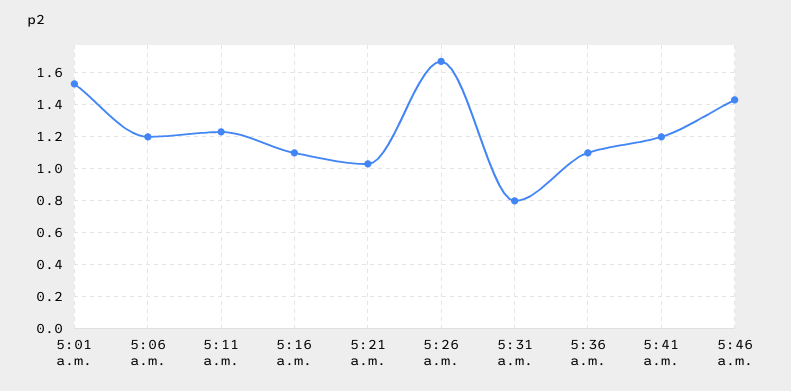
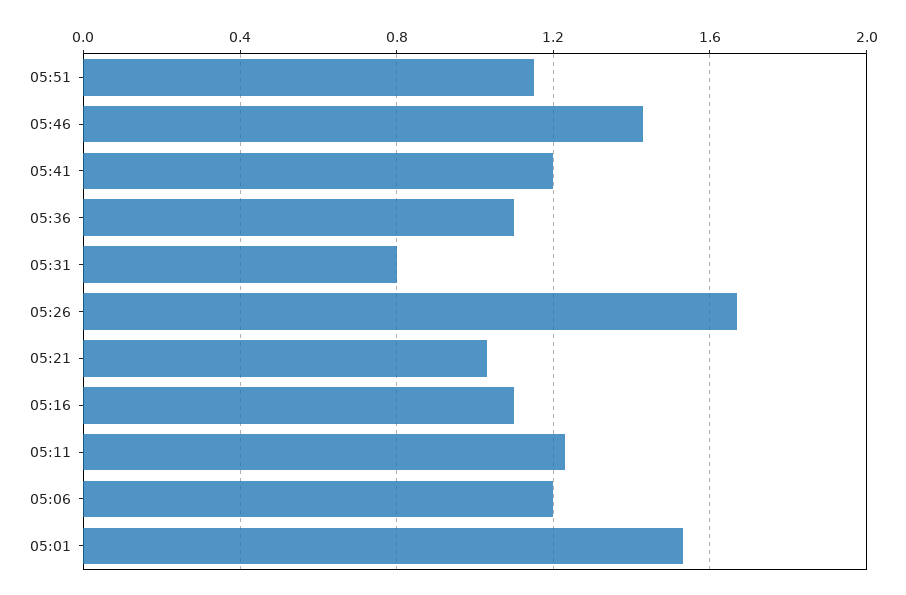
05:51: none -> 1.15

